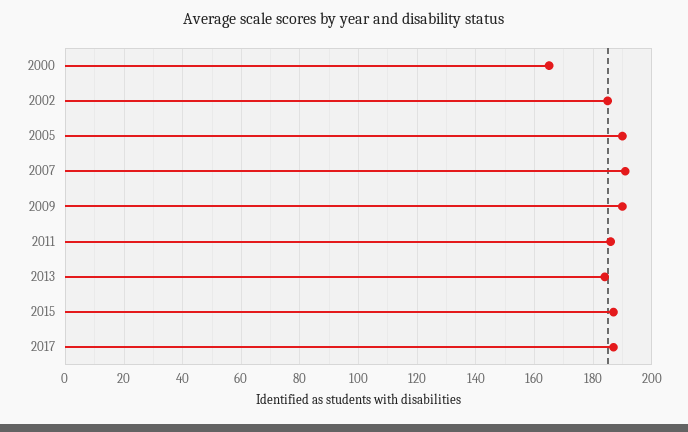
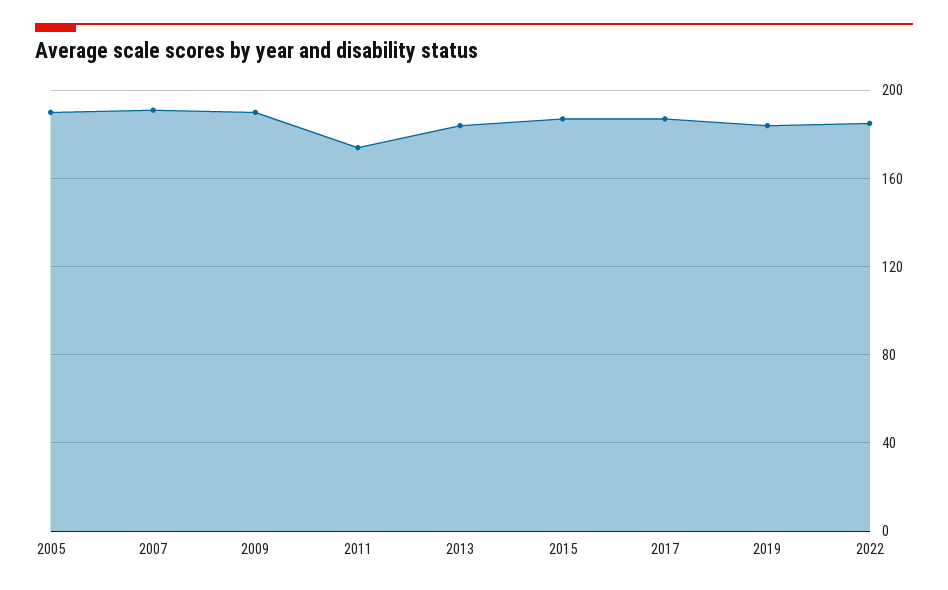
2000: 165 -> none
2002: 185 -> none
2011: 185 -> 175
2019: none -> 185
2022: none -> 185

